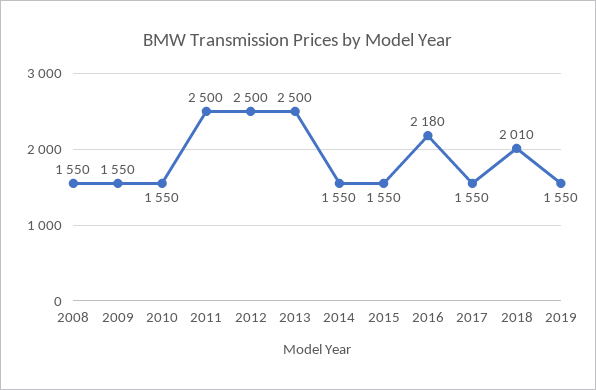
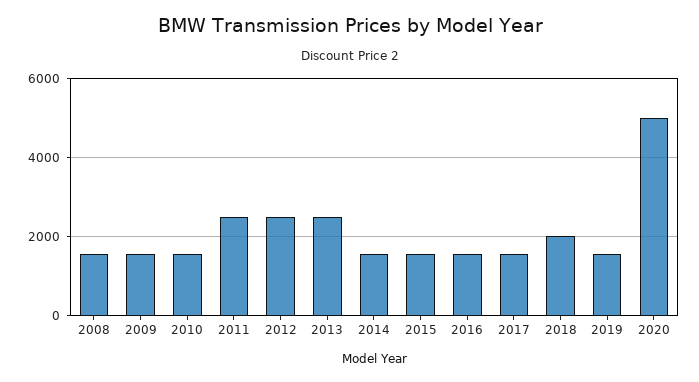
2016: 2180 -> 1600
2020: none -> 5000

